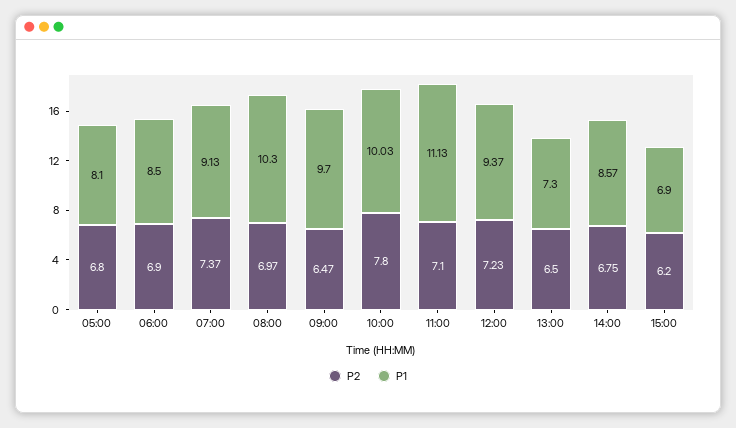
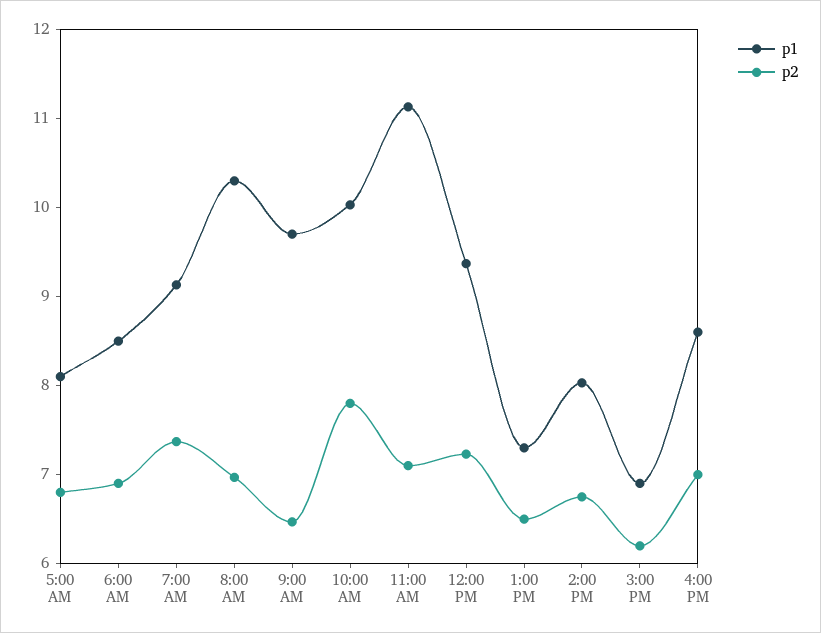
P1, 14:00: 8.57 -> 8
P1, 4:00 PM: none -> 8.6
P2, 4:00 PM: none -> 7

